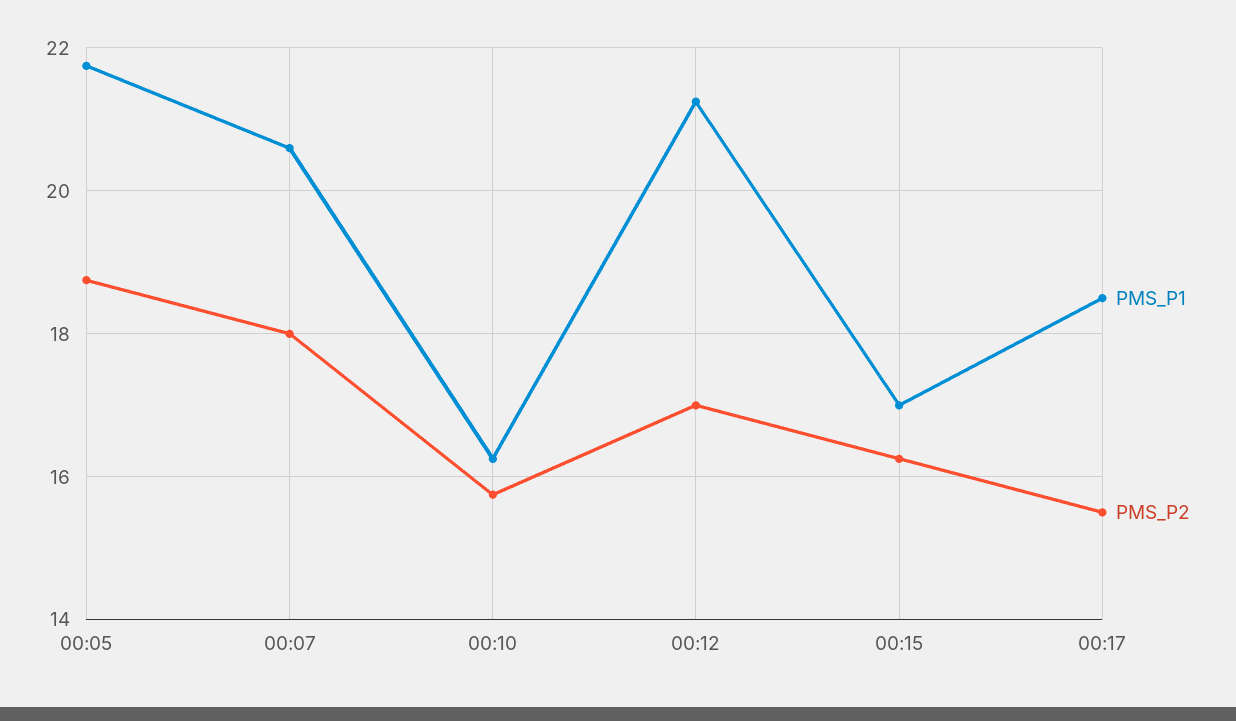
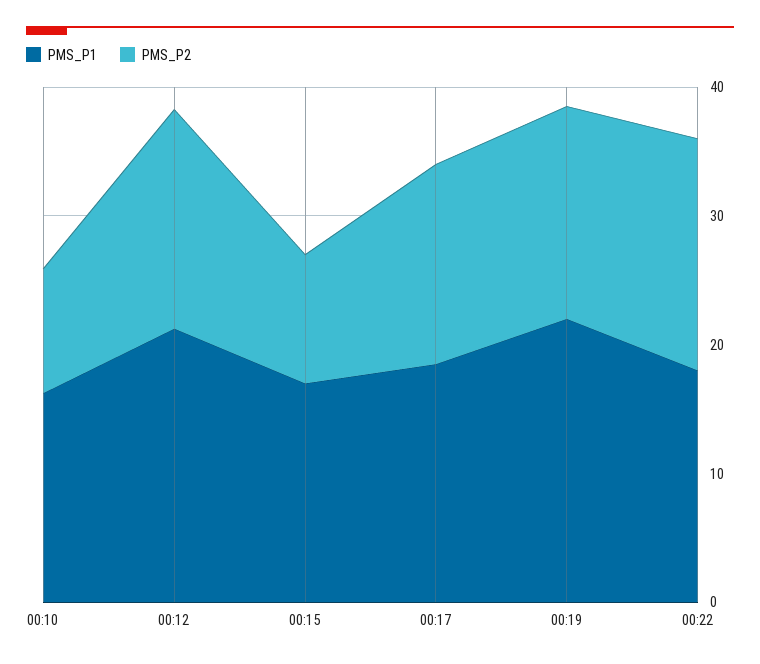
PMS_P1, 00:05: 21.8 -> none
PMS_P2, 00:05: 18.8 -> none
PMS_P1, 00:07: 20.6 -> none
PMS_P2, 00:07: 18 -> none
PMS_P2, 00:10: 15.8 -> 10
PMS_P2, 00:15: 16.2 -> 10
PMS_P1, 00:19: none -> 22
PMS_P2, 00:19: none -> 16
PMS_P1, 00:22: none -> 18
PMS_P2, 00:22: none -> 18

